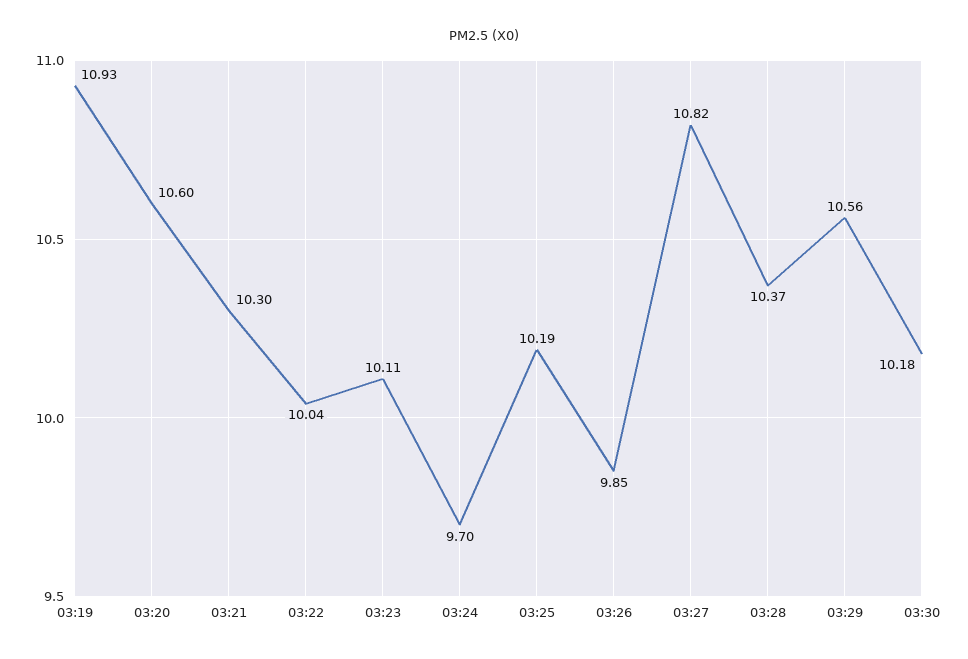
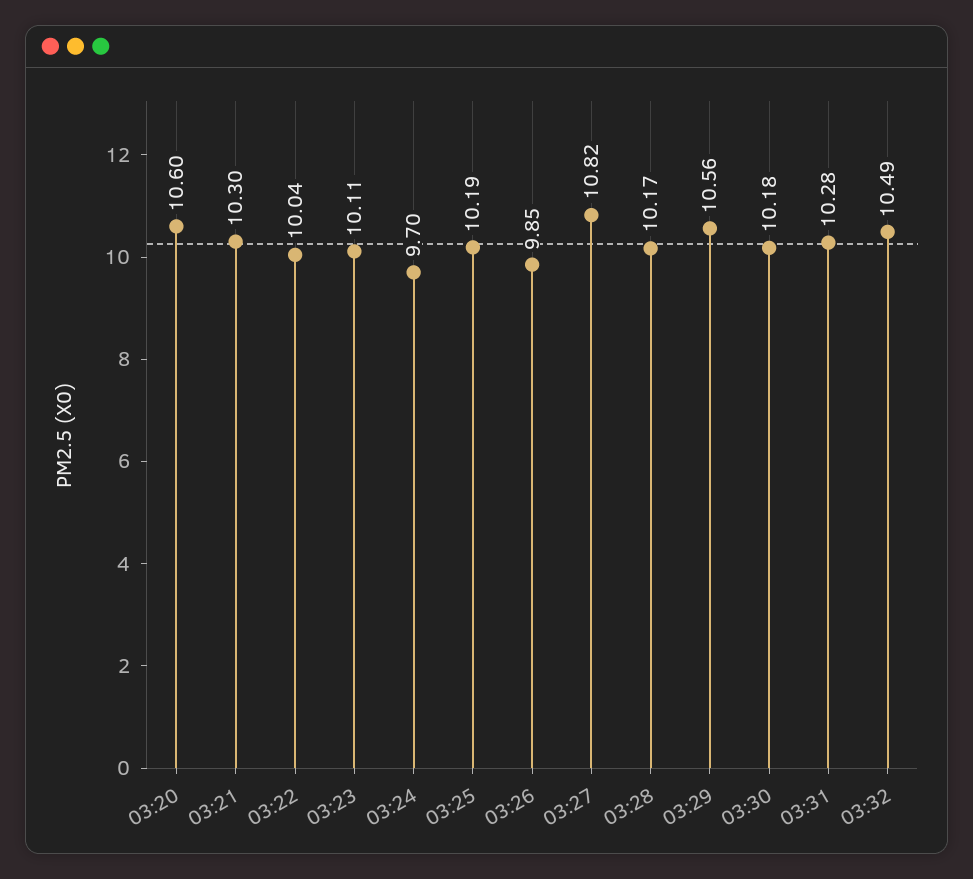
03:19: 10.93 -> none
03:28: 10.37 -> 10.17
03:31: none -> 10.28
03:32: none -> 10.49

